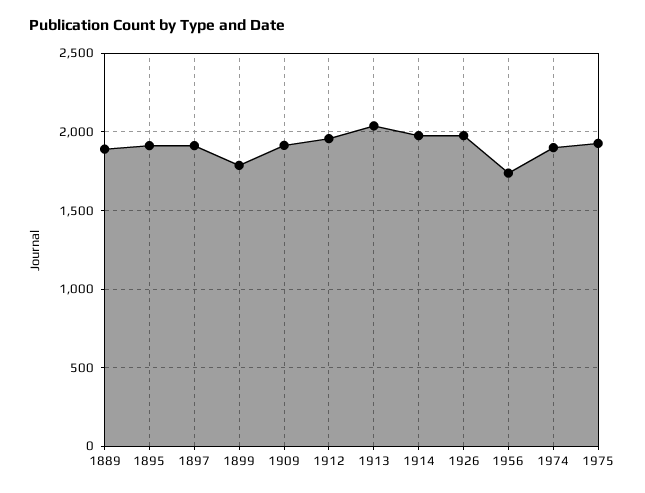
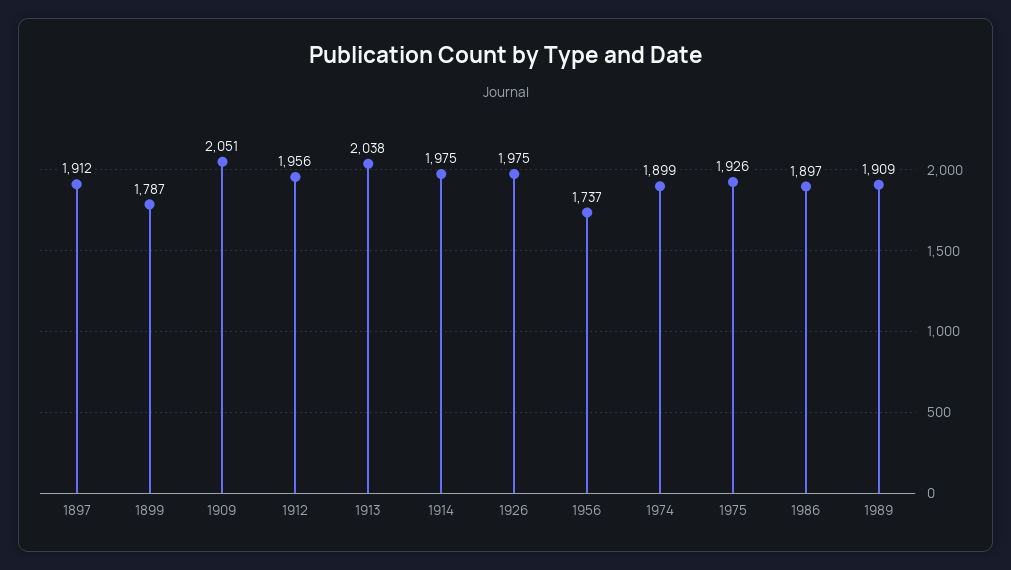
1889: 1900 -> none
1895: 1900 -> none
1909: 1900 -> 2051
1986: none -> 1897
1989: none -> 1909

